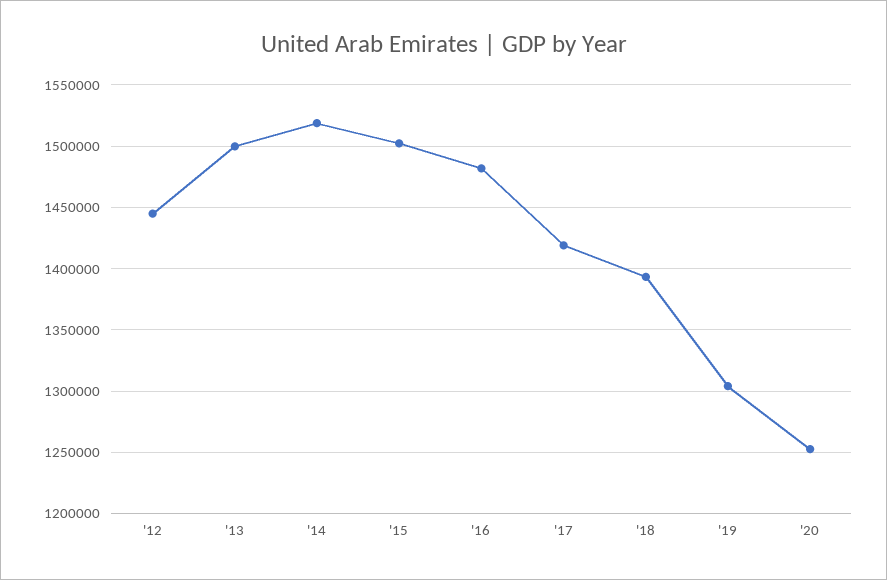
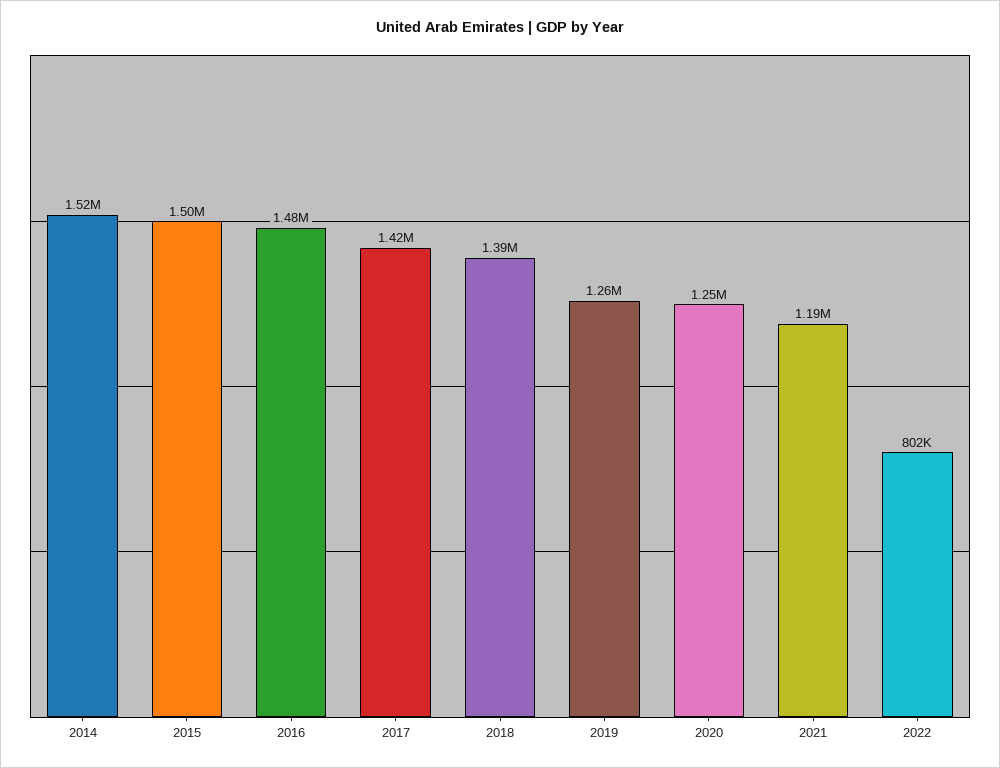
'12: 1445000 -> none
'13: 1500000 -> none
'19: 1305000 -> 1260000
2021: none -> 1190000
2022: none -> 802000

